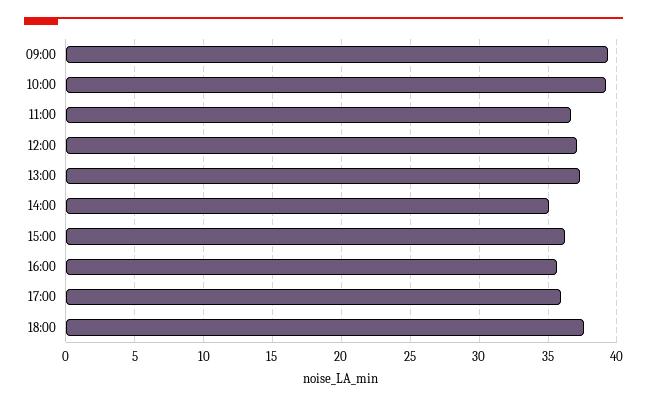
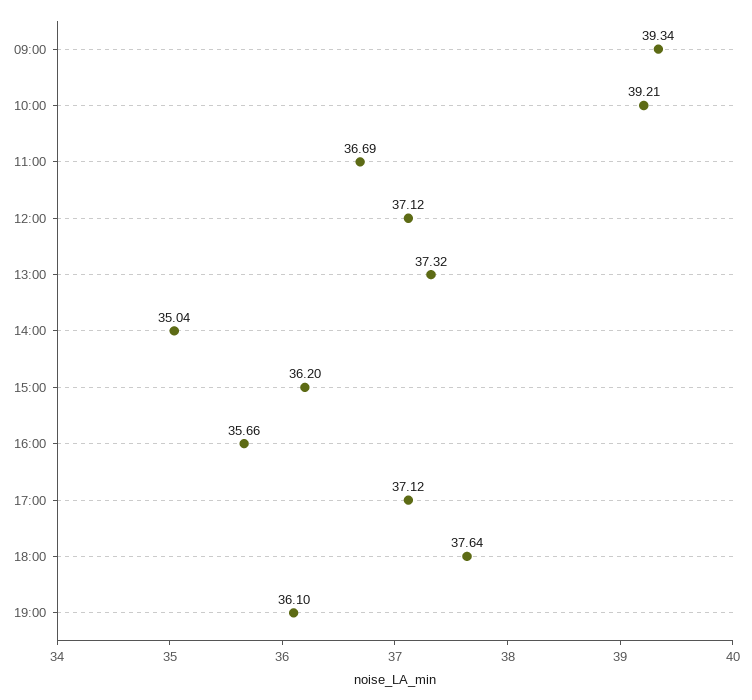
17:00: 36 -> 37.12
19:00: none -> 36.1

